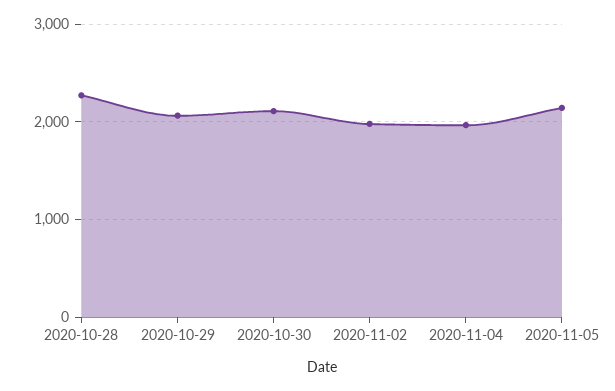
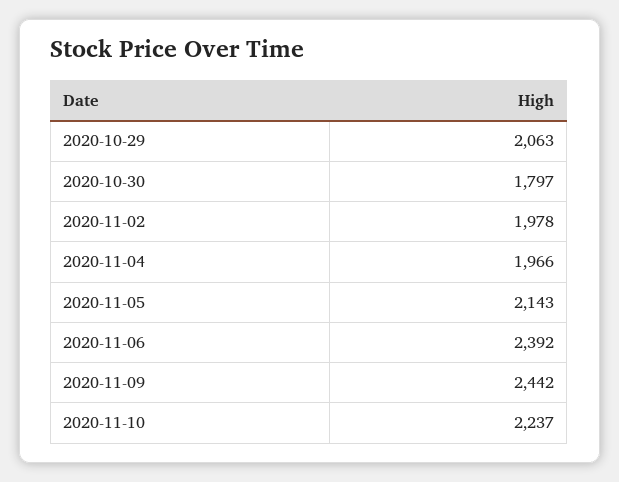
2020-10-28: 2300 -> none
2020-10-30: 2100 -> 1797
2020-11-06: none -> 2392
2020-11-09: none -> 2442
2020-11-10: none -> 2237

